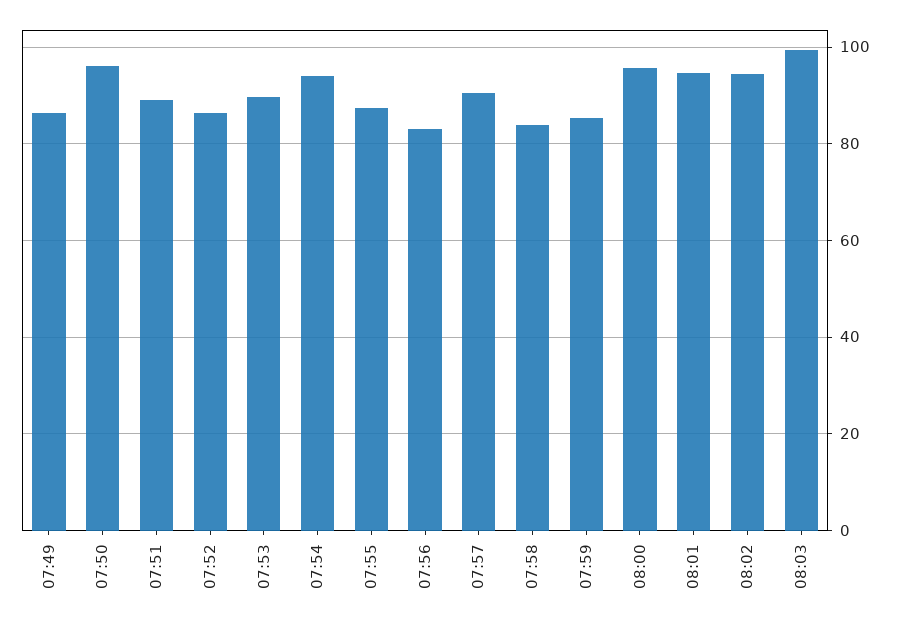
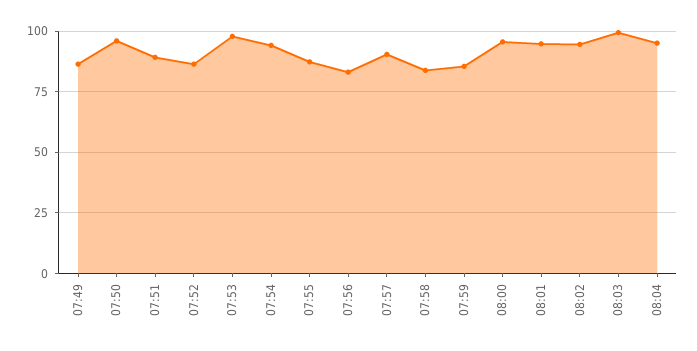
07:53: 90 -> 97.5
08:04: none -> 95

